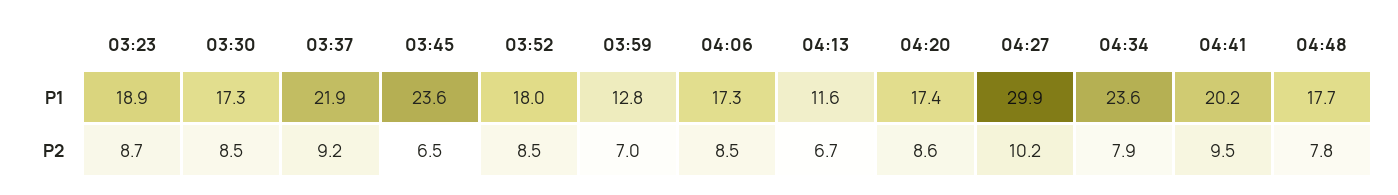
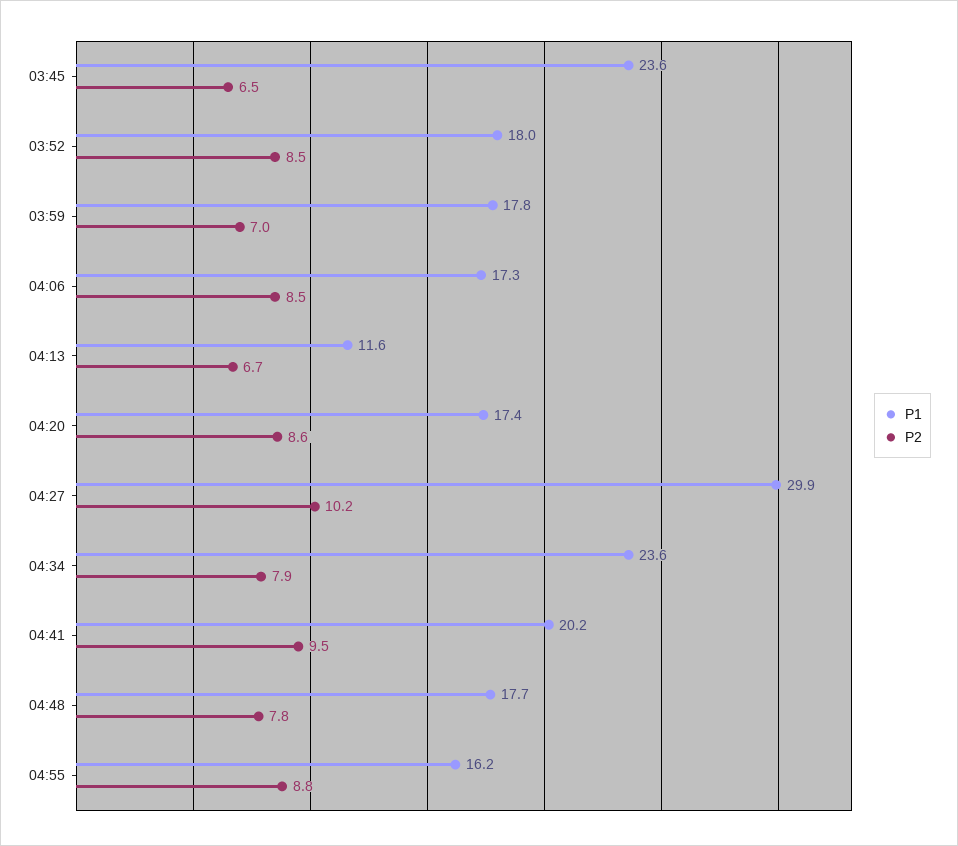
P1, 03:23: 18.9 -> none
P1, 03:30: 17.3 -> none
P1, 03:37: 21.9 -> none
P1, 03:59: 12.8 -> 17.8
P2, 03:23: 8.7 -> none
P2, 03:30: 8.5 -> none
P2, 03:37: 9.2 -> none
P1, 04:55: none -> 16.2
P2, 04:55: none -> 8.8

